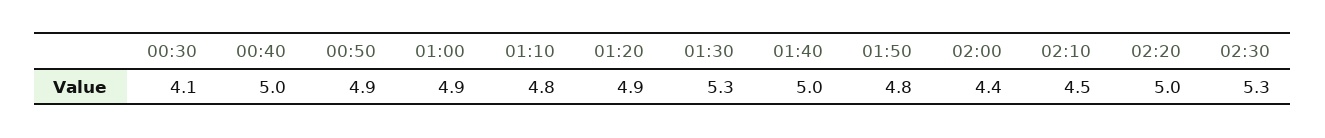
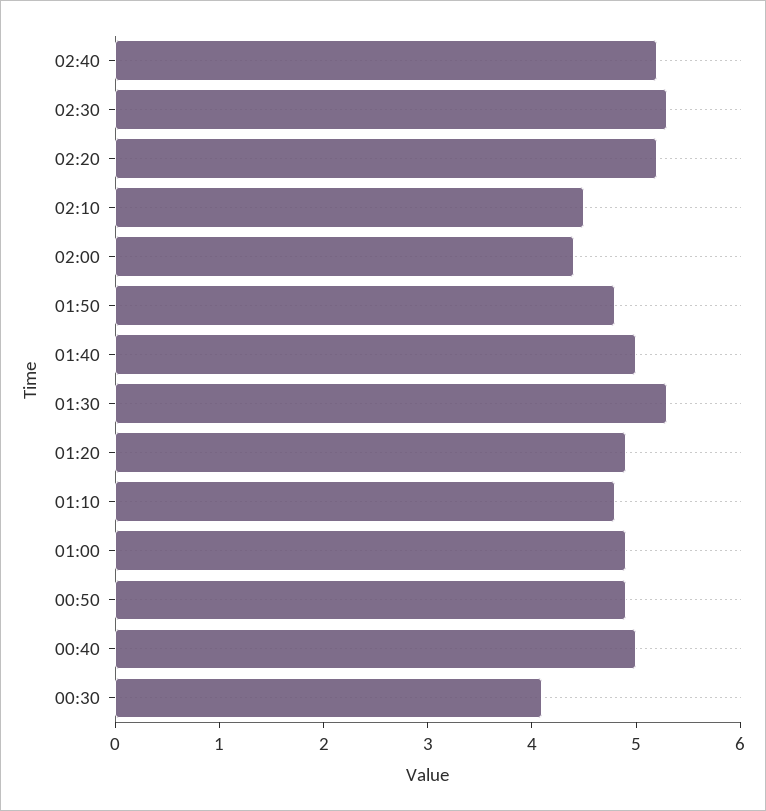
02:20: 5 -> 5.2
02:40: none -> 5.2

